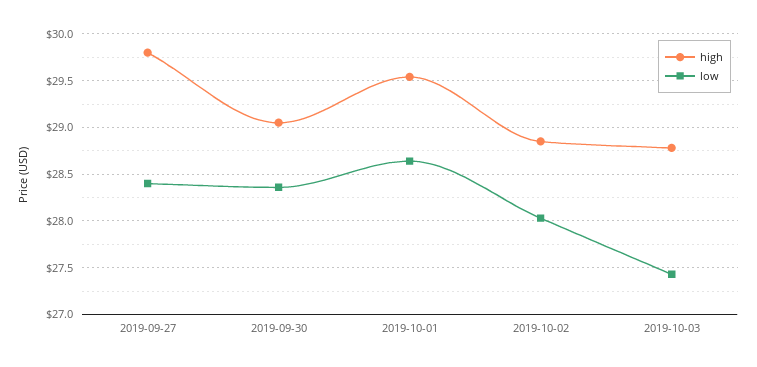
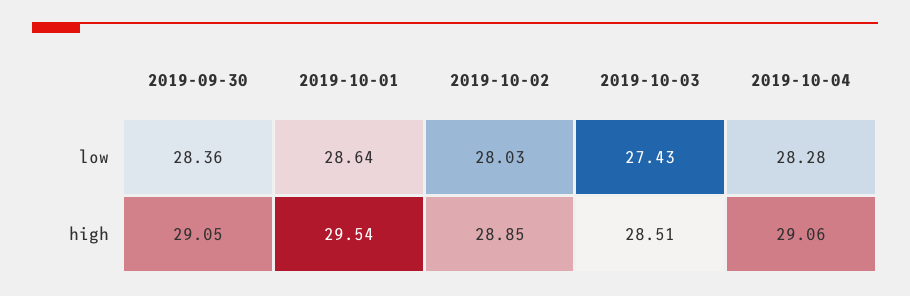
high, 2019-09-27: 29.8 -> none
low, 2019-09-27: 28.4 -> none
high, 2019-10-03: 28.8 -> 28.51
low, 2019-10-04: none -> 28.28
high, 2019-10-04: none -> 29.06

